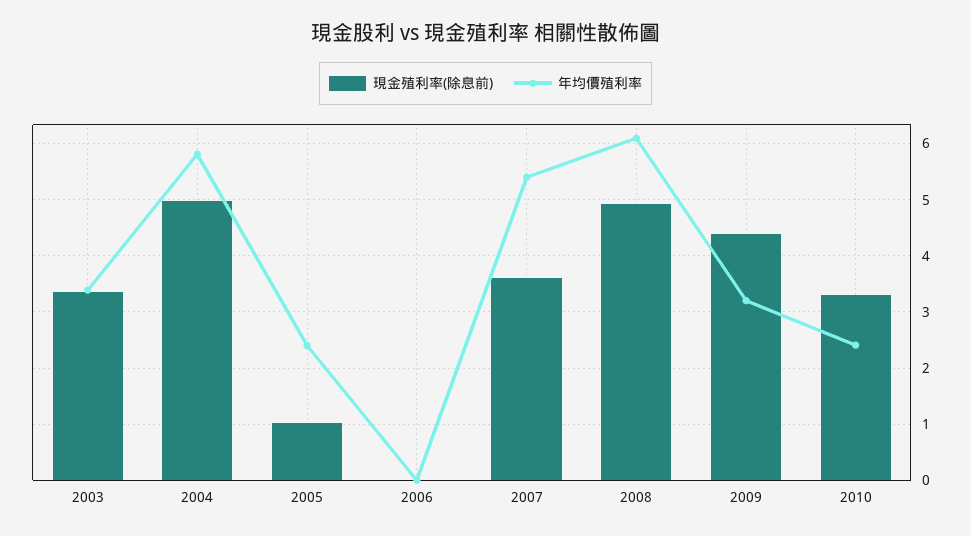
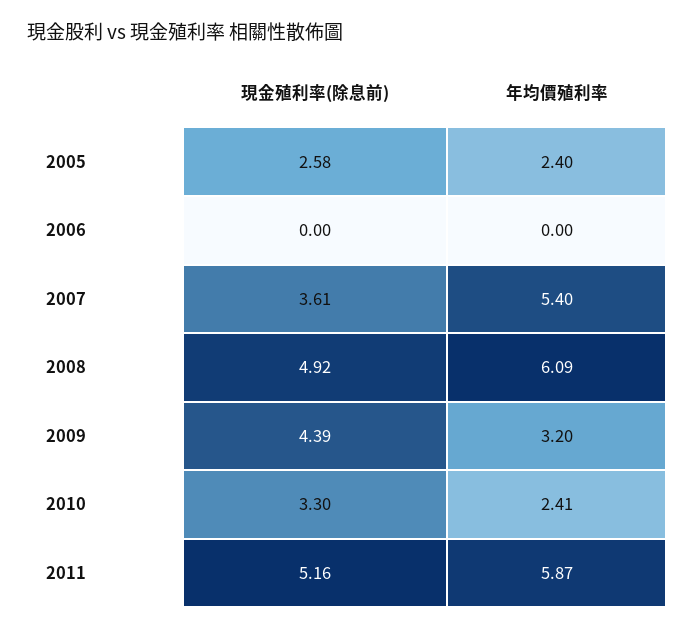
現金殖利率(除息前), 2003: 3.4 -> none
年均價殖利率, 2003: 3.4 -> none
現金殖利率(除息前), 2004: 5 -> none
年均價殖利率, 2004: 5.8 -> none
現金殖利率(除息前), 2005: 1 -> 2.58
現金殖利率(除息前), 2011: none -> 5.16
年均價殖利率, 2011: none -> 5.87

